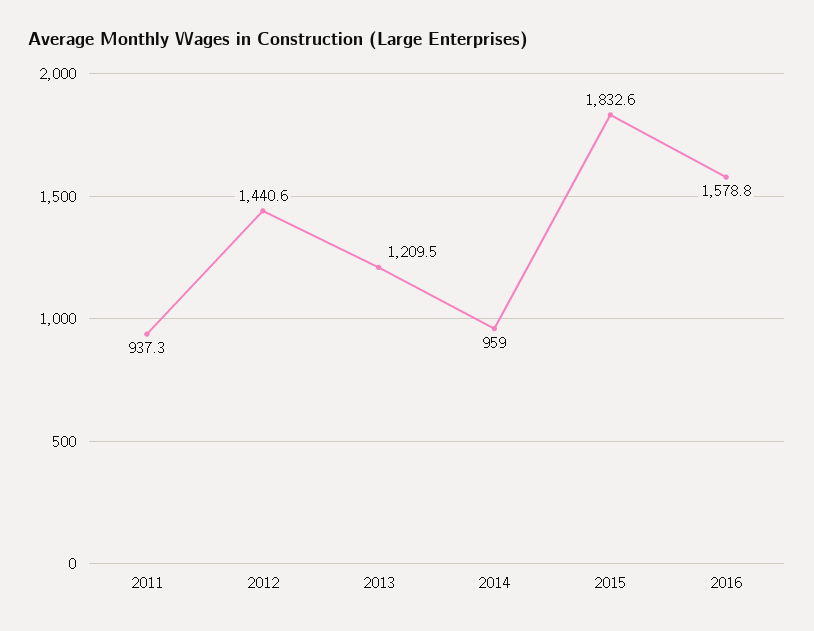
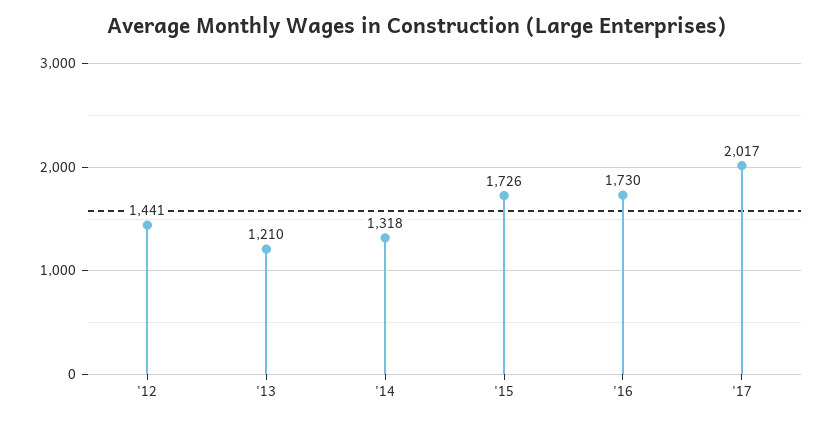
2011: 937.3 -> none
2014: 959 -> 1318
2015: 1832.6 -> 1726
2016: 1578.8 -> 1730
'17: none -> 2017

